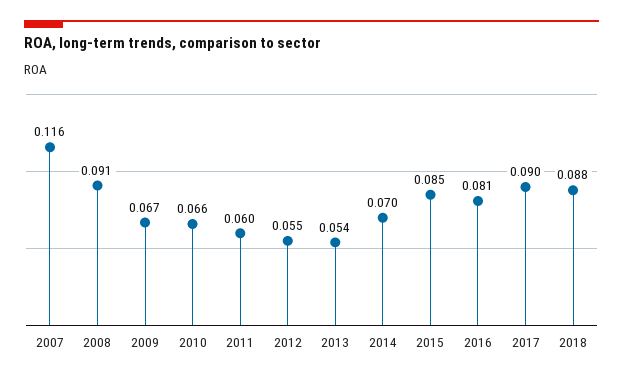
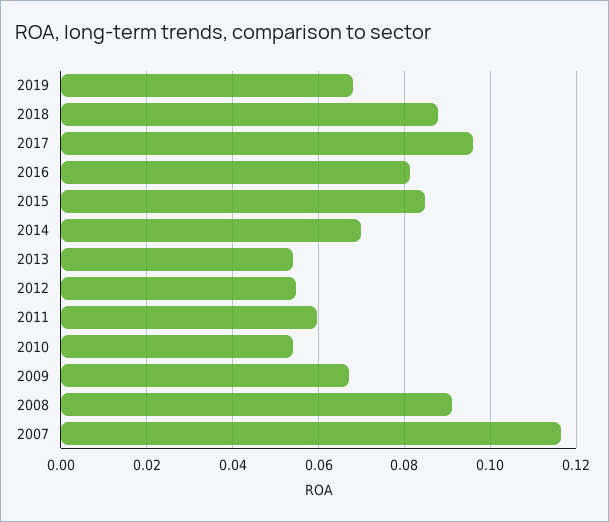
2010: 0.066 -> 0.054
2017: 0.09 -> 0.096
2019: none -> 0.068

